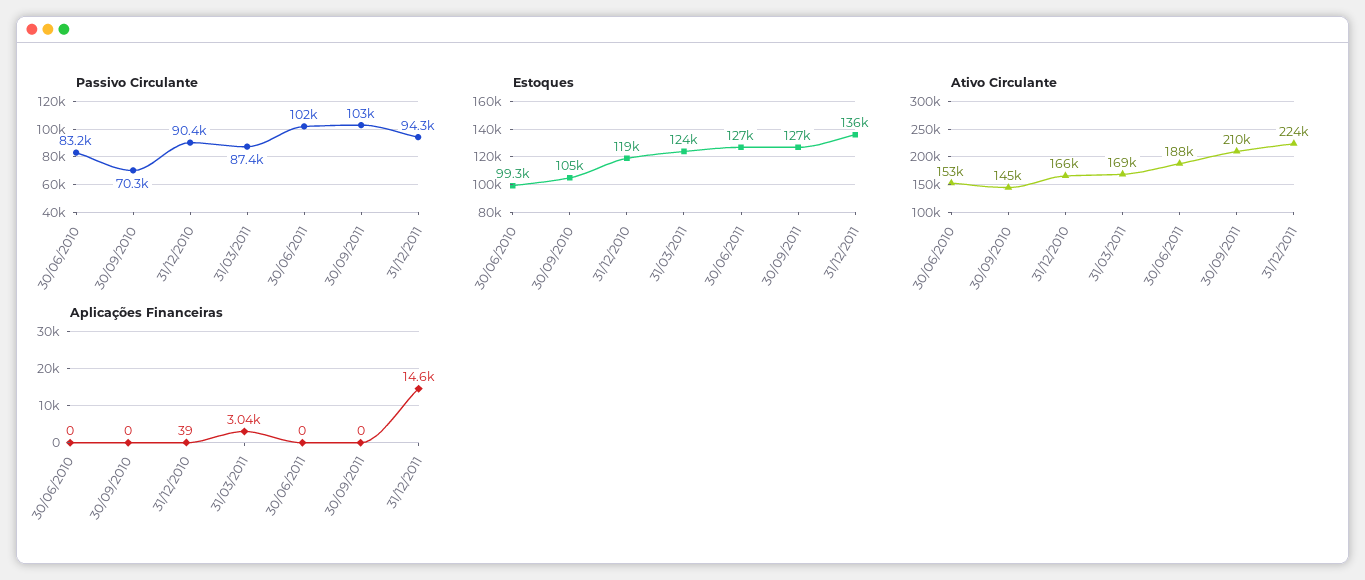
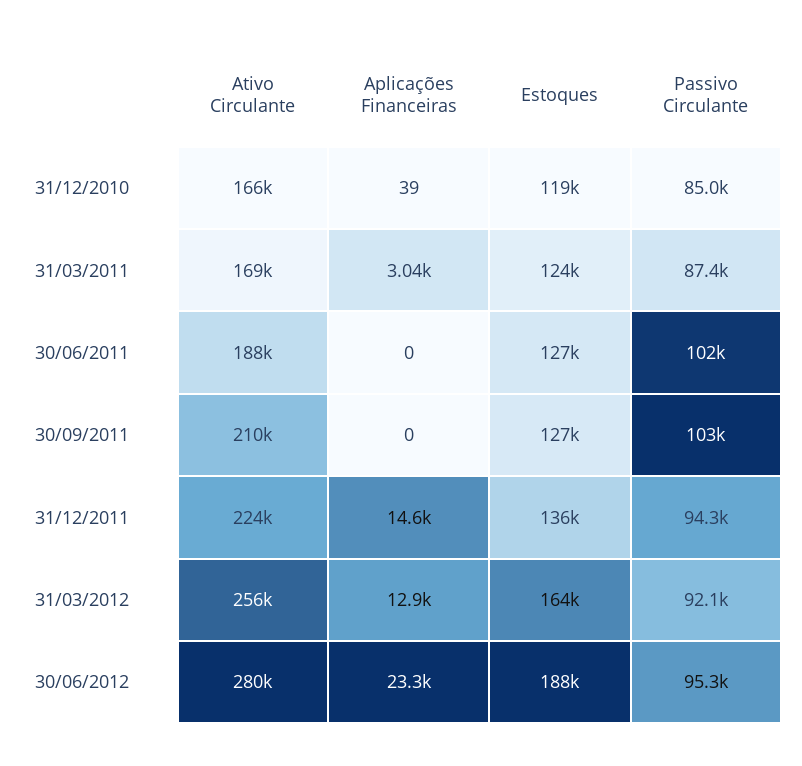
Passivo Circulante, 30/06/2010: 83200 -> none
Passivo Circulante, 30/09/2010: 70300 -> none
Passivo Circulante, 31/12/2010: 90400 -> 85000
Estoques, 30/06/2010: 99300 -> none
Estoques, 30/09/2010: 105000 -> none
Ativo Circulante, 30/06/2010: 153000 -> none
Ativo Circulante, 30/09/2010: 145000 -> none
Aplicações Financeiras, 30/06/2010: 0 -> none
Aplicações Financeiras, 30/09/2010: 0 -> none
Ativo Circulante, 31/03/2012: none -> 256000
Aplicações Financeiras, 31/03/2012: none -> 12900
Estoques, 31/03/2012: none -> 164000
Passivo Circulante, 31/03/2012: none -> 92100
Ativo Circulante, 30/06/2012: none -> 280000
Aplicações Financeiras, 30/06/2012: none -> 23300
Estoques, 30/06/2012: none -> 188000
Passivo Circulante, 30/06/2012: none -> 95300

